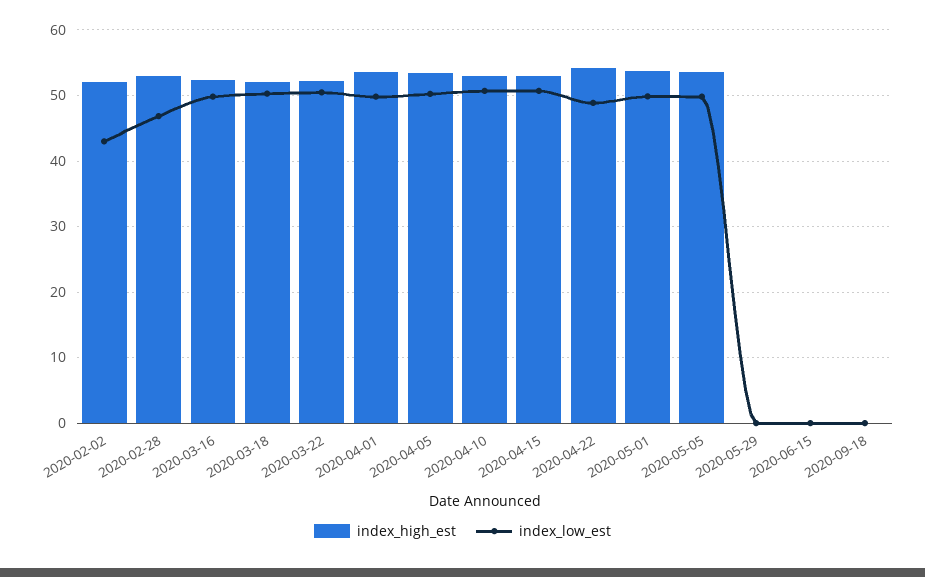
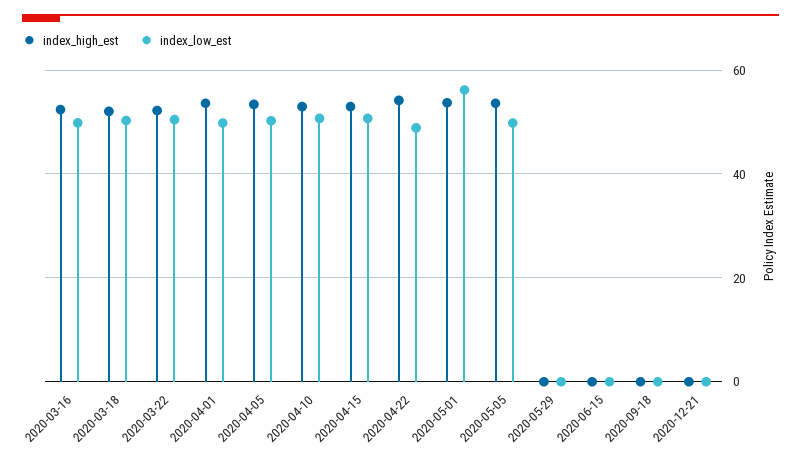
index_high_est, 2020-02-02: 52 -> none
index_low_est, 2020-02-02: 43 -> none
index_high_est, 2020-02-28: 53 -> none
index_low_est, 2020-02-28: 47 -> none
index_low_est, 2020-05-01: 50 -> 56
index_high_est, 2020-12-21: none -> 0
index_low_est, 2020-12-21: none -> 0

